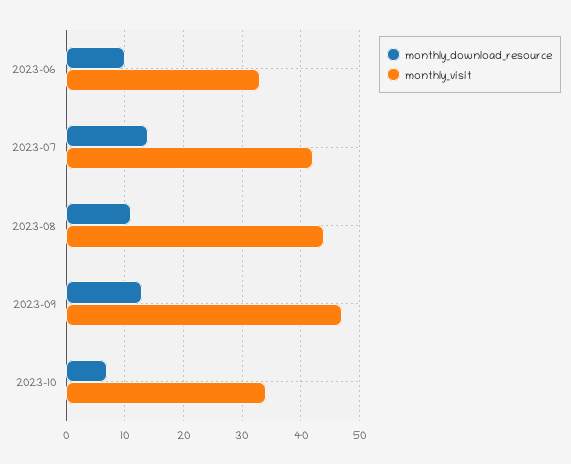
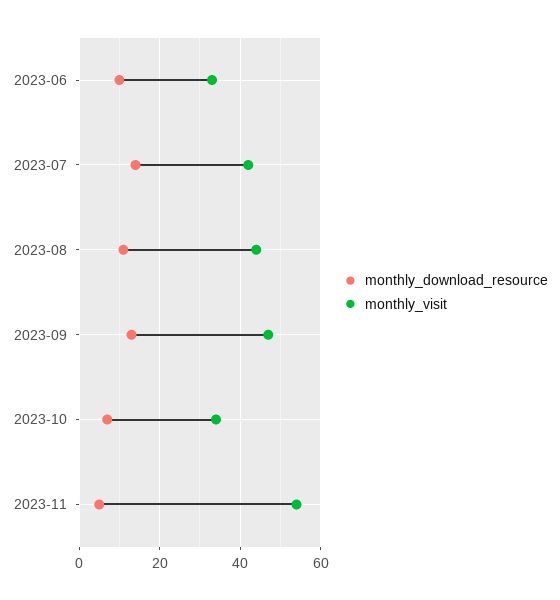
monthly_download_resource, 2023-11: none -> 5
monthly_visit, 2023-11: none -> 55

